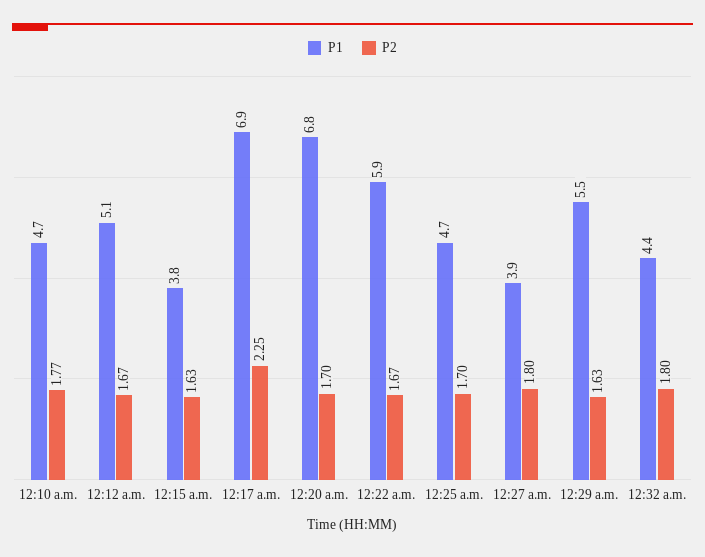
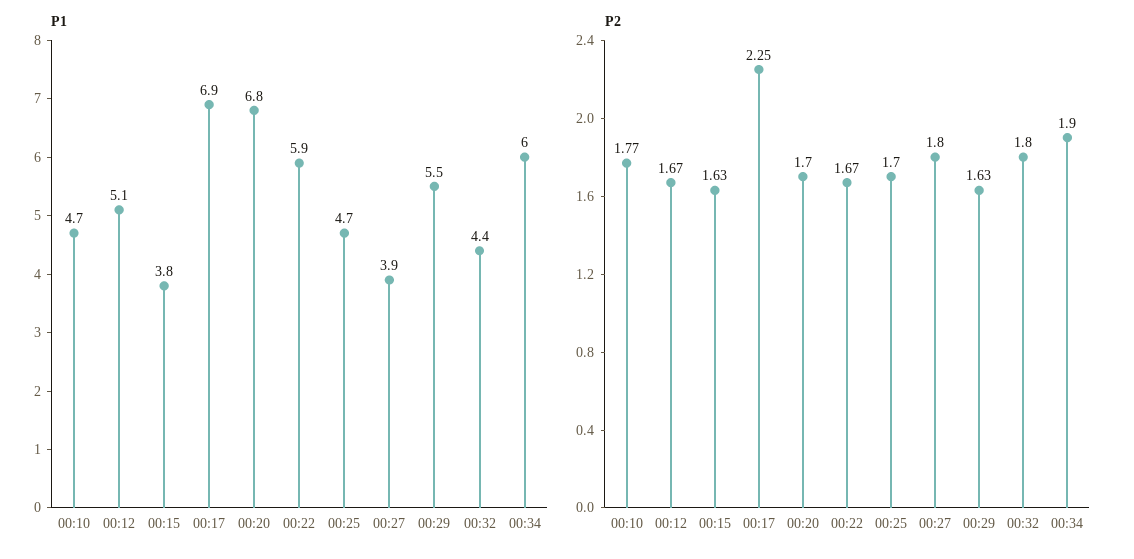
P1, 00:34: none -> 6
P2, 00:34: none -> 1.9

